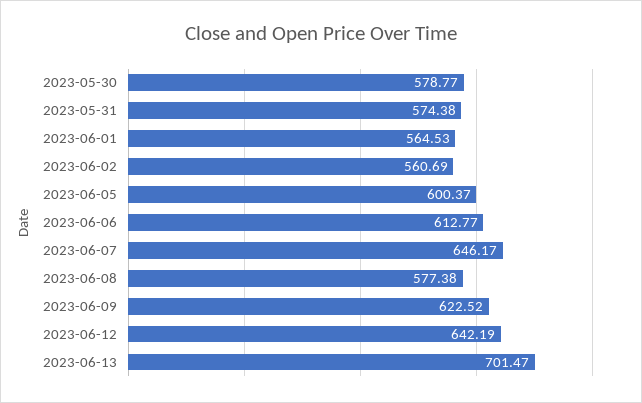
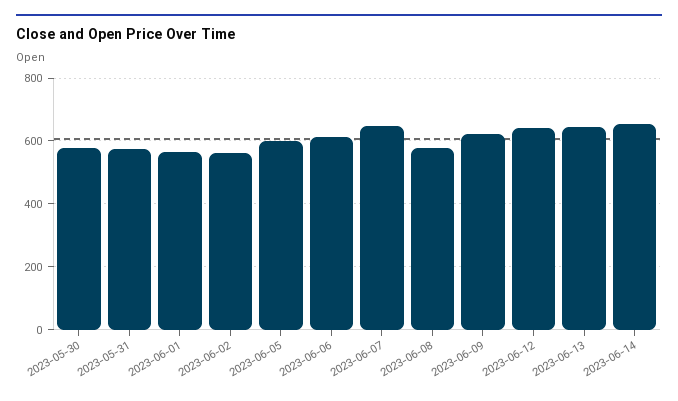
2023-06-13: 701.47 -> 640
2023-06-14: none -> 660

